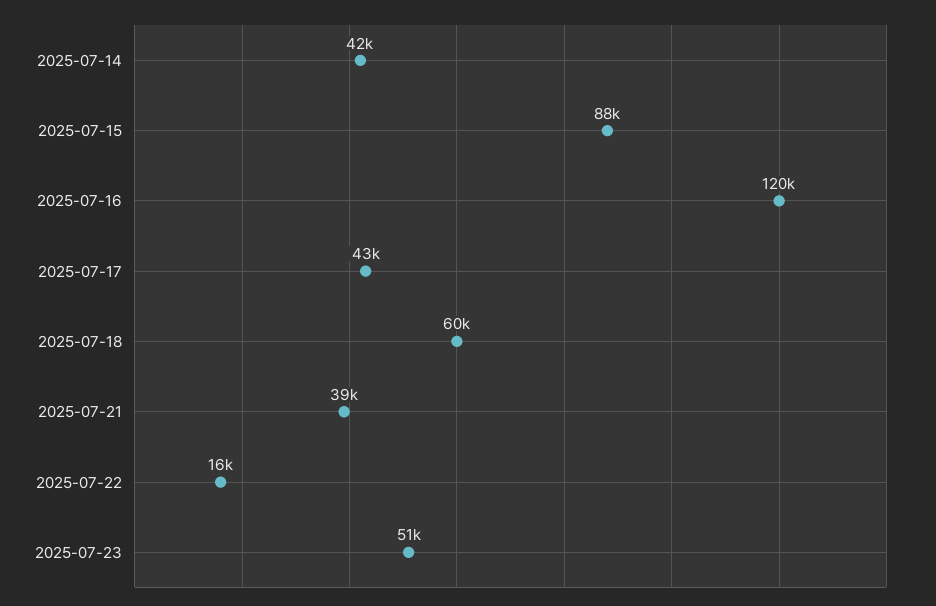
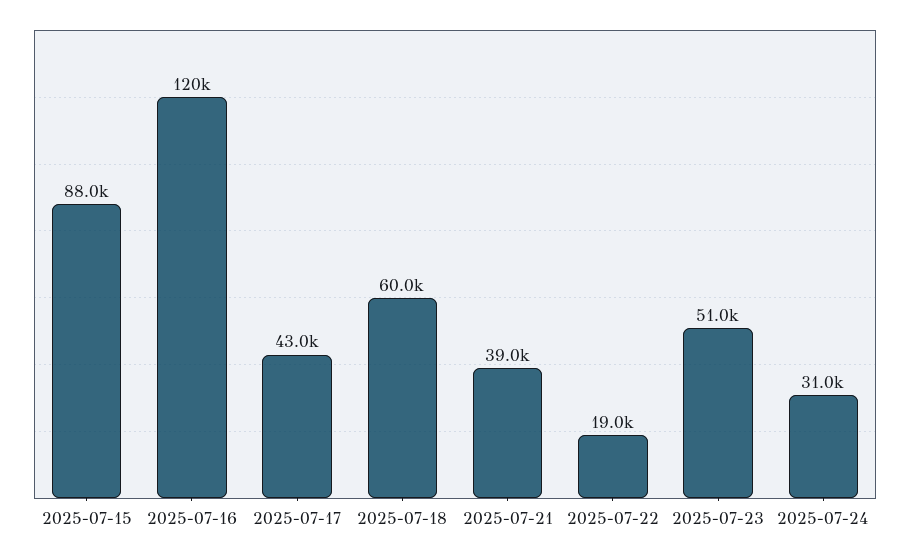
2025-07-14: 42000 -> none
2025-07-22: 16000 -> 19000
2025-07-24: none -> 31000

